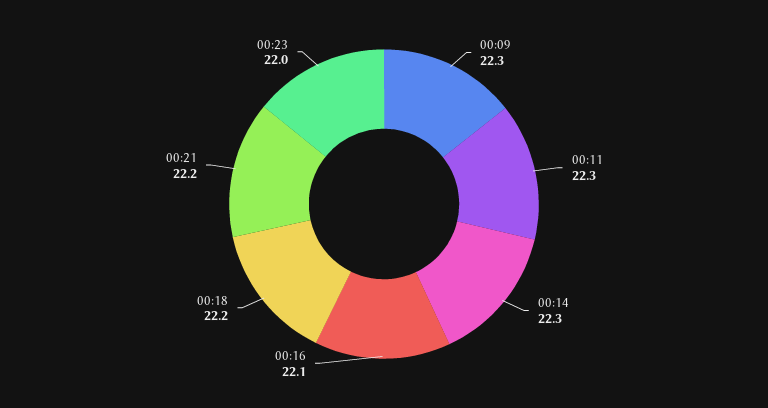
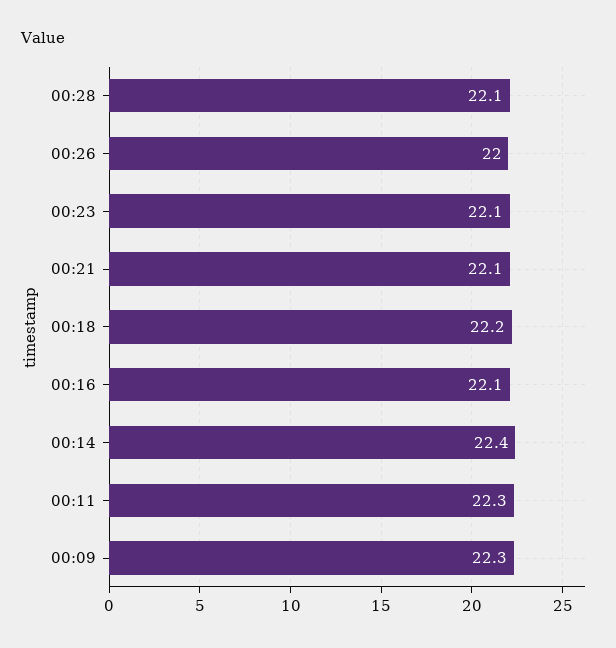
00:14: 22.3 -> 22.4
00:21: 22.2 -> 22.1
00:23: 22 -> 22.1
00:28: none -> 22.1
00:26: none -> 22

